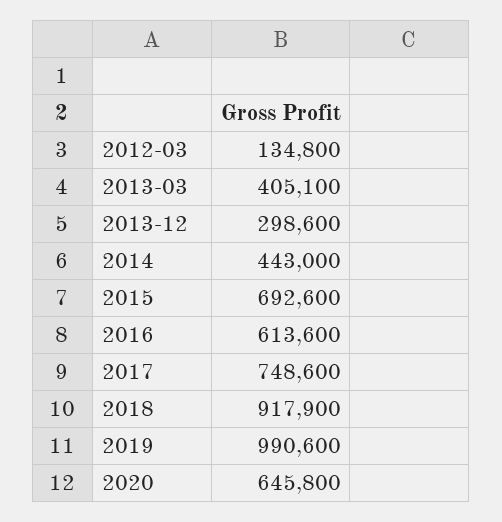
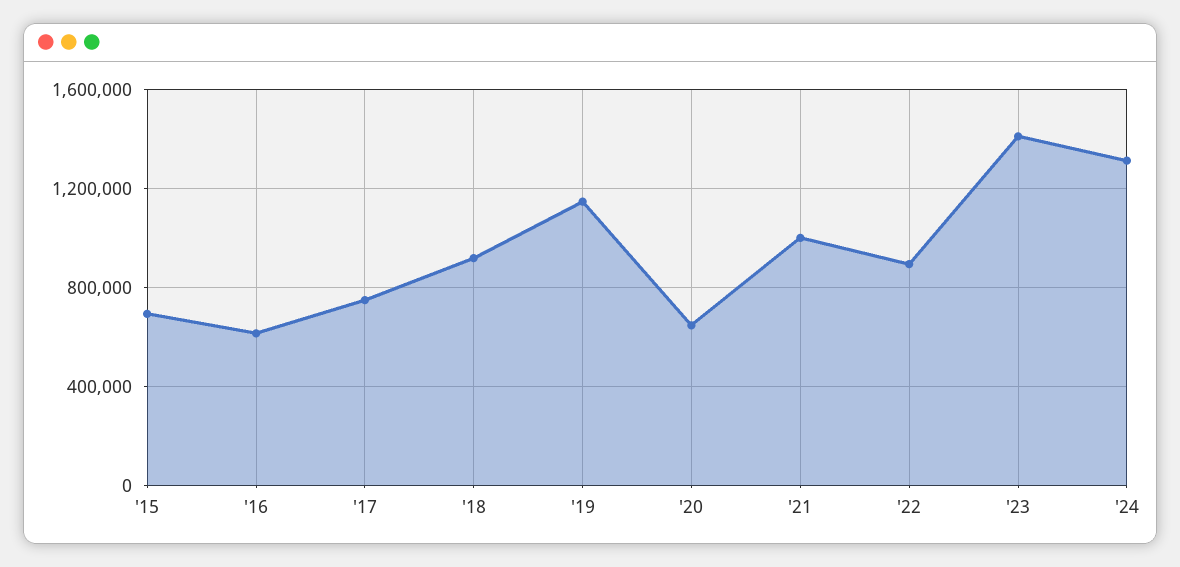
2012-03: 134800 -> none
2013-03: 405100 -> none
2013-12: 298600 -> none
2014: 443000 -> none
2019: 990600 -> 1150000
'21: none -> 1000000
'22: none -> 900000
'23: none -> 1400000
'24: none -> 1300000

